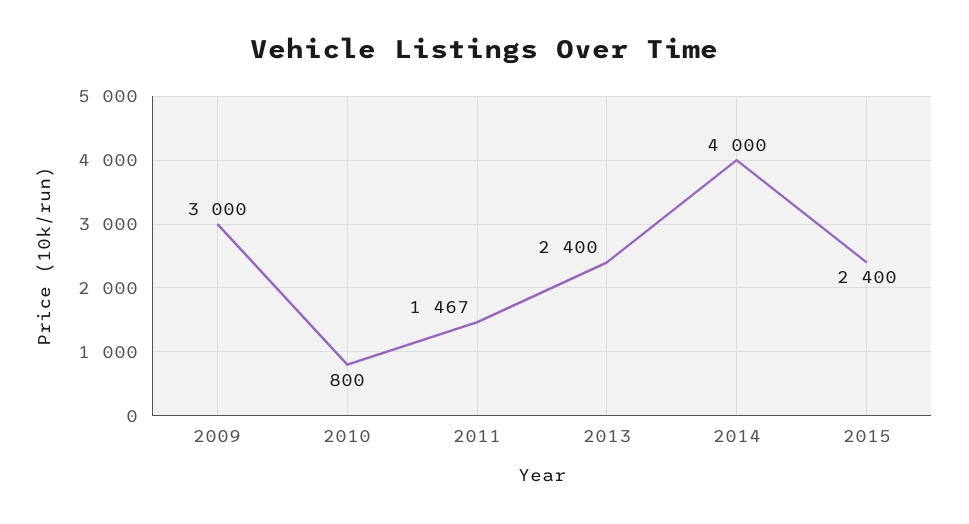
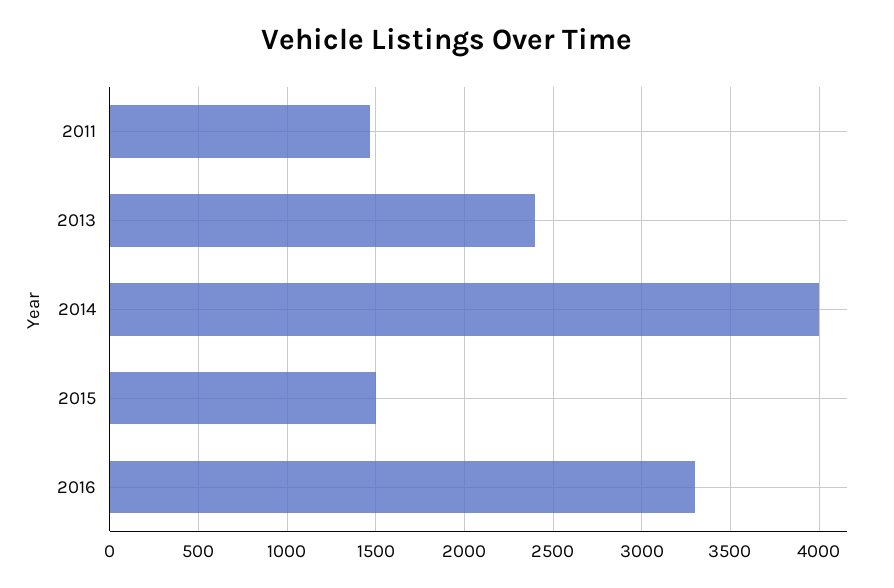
2009: 3000 -> none
2010: 800 -> none
2015: 2400 -> 1500
2016: none -> 3300

